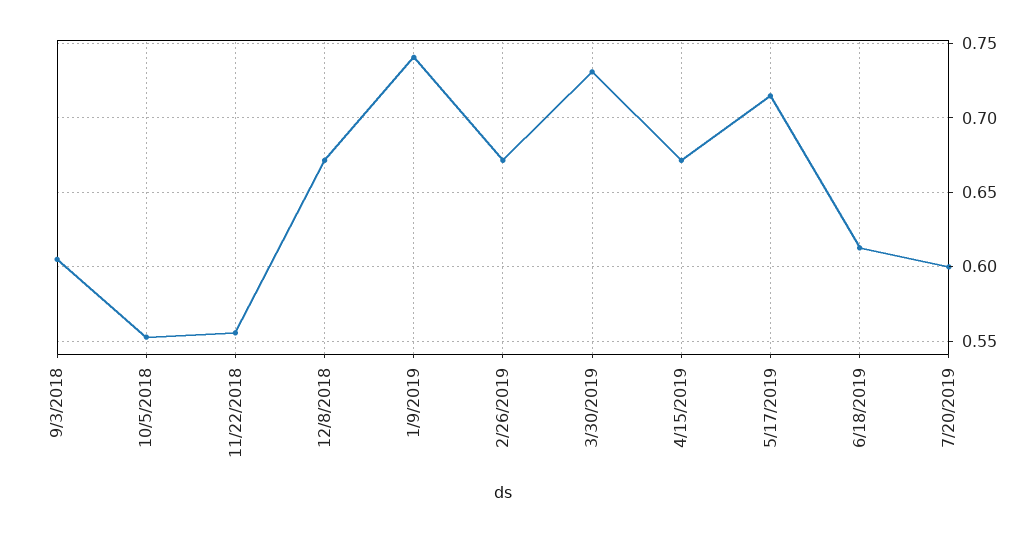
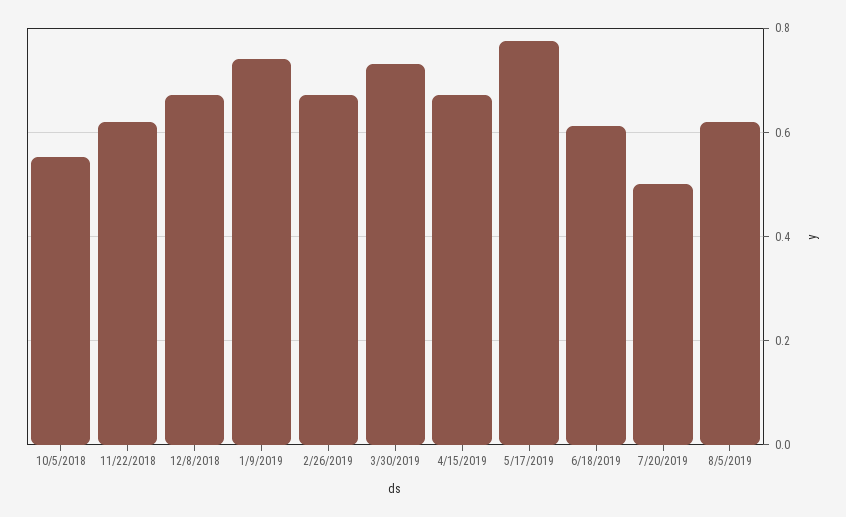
9/3/2018: 0.605 -> none
11/22/2018: 0.555 -> 0.62
5/17/2019: 0.715 -> 0.78
7/20/2019: 0.6 -> 0.5
8/5/2019: none -> 0.62

